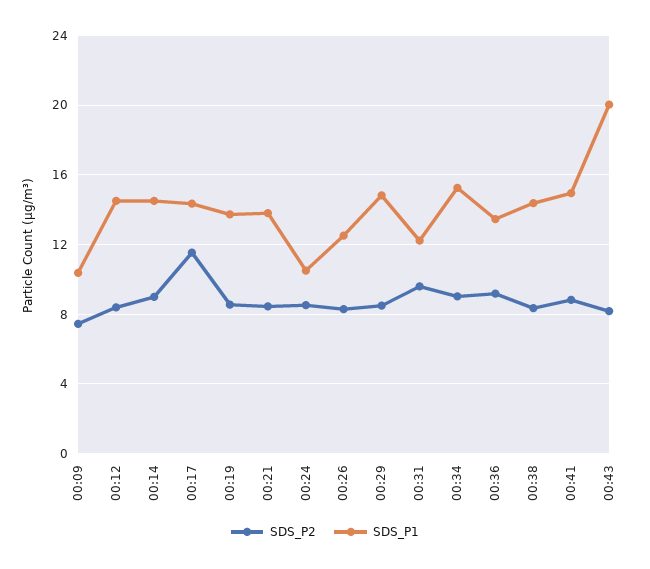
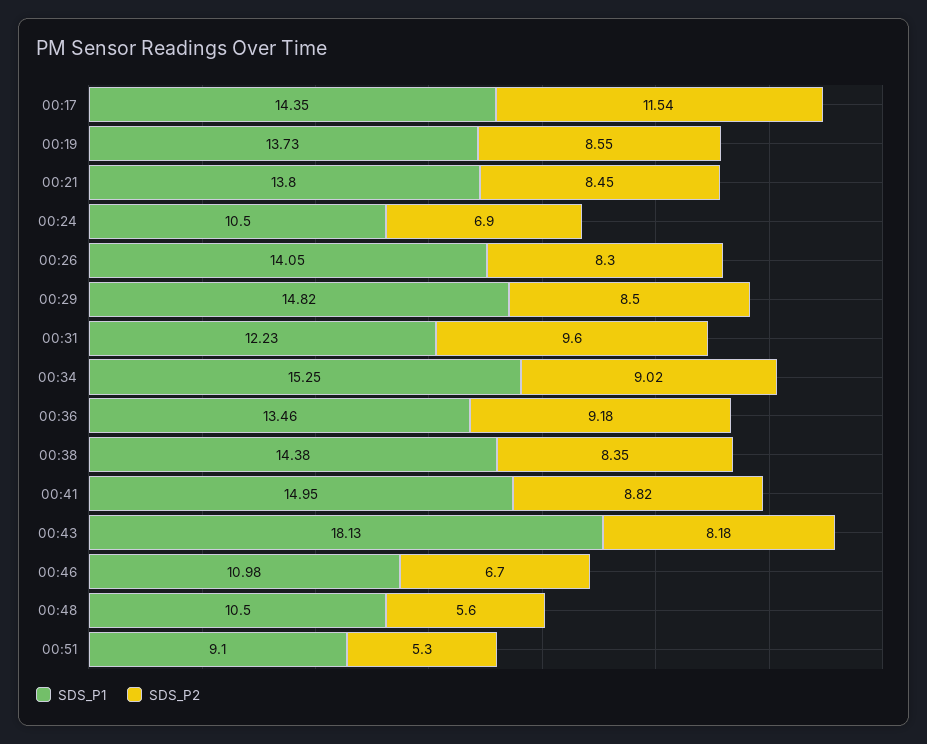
SDS_P2, 00:09: 7.5 -> none
SDS_P1, 00:09: 10.5 -> none
SDS_P2, 00:12: 8.5 -> none
SDS_P1, 00:12: 14.5 -> none
SDS_P2, 00:14: 9 -> none
SDS_P1, 00:14: 14.5 -> none
SDS_P2, 00:24: 8.5 -> 6.9
SDS_P1, 00:26: 12.5 -> 14.05
SDS_P1, 00:43: 20 -> 18.13
SDS_P1, 00:46: none -> 10.98
SDS_P2, 00:46: none -> 6.7
SDS_P1, 00:48: none -> 10.5
SDS_P2, 00:48: none -> 5.6
SDS_P1, 00:51: none -> 9.1
SDS_P2, 00:51: none -> 5.3

